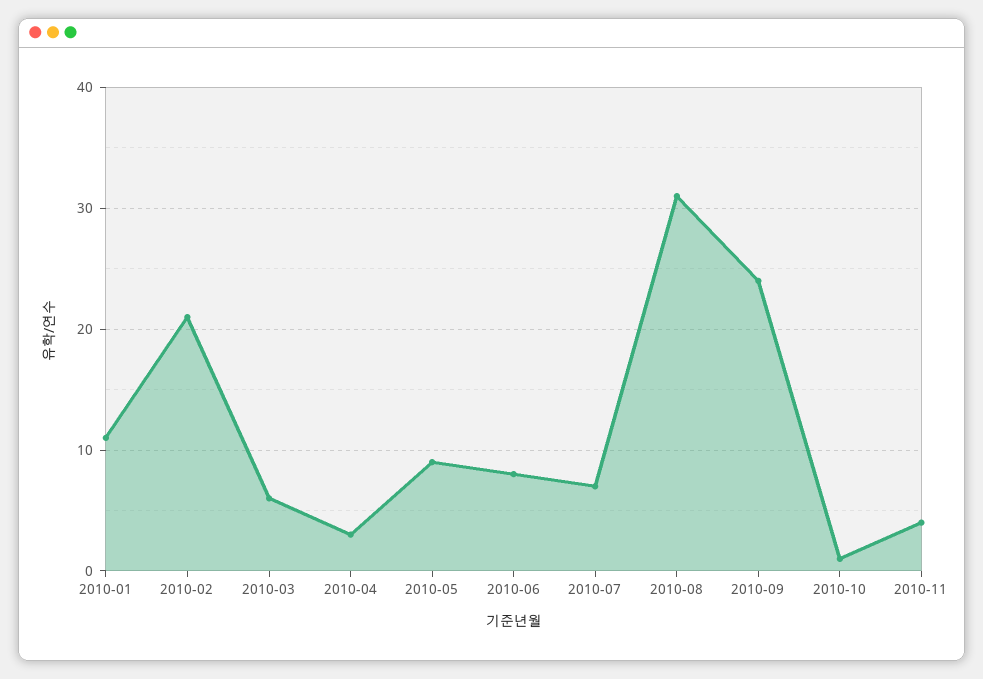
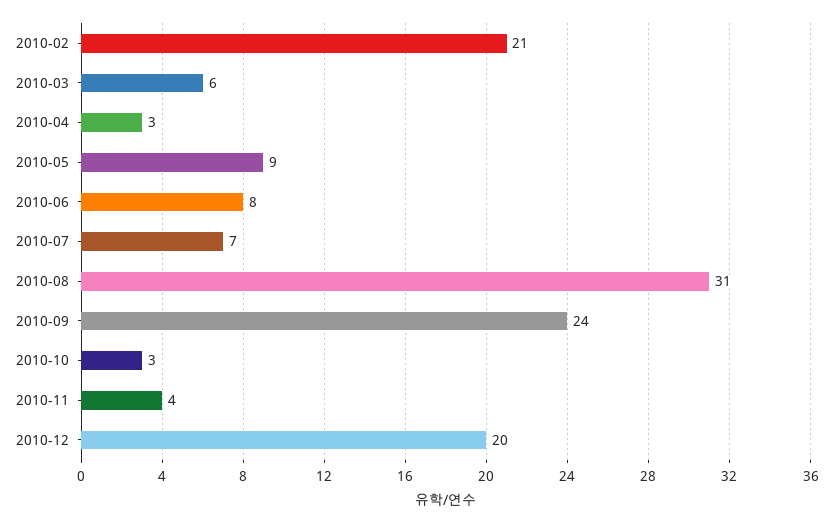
2010-01: 11 -> none
2010-10: 1 -> 3
2010-12: none -> 20

